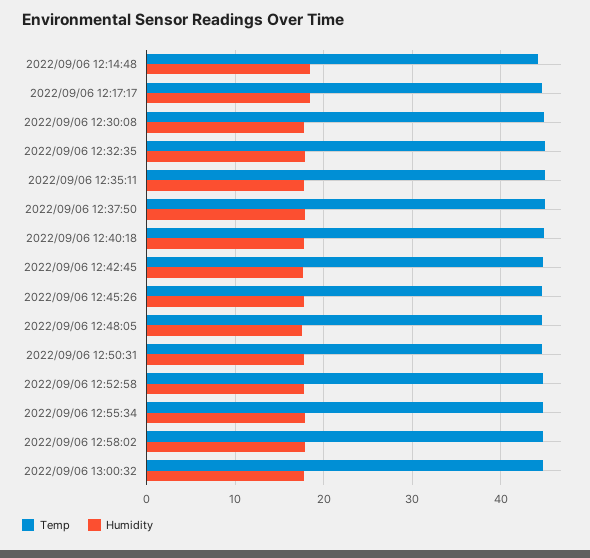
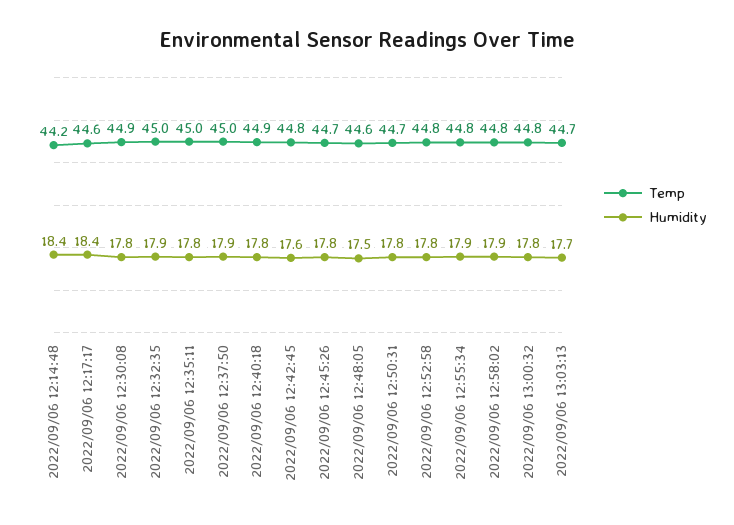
Temp, 2022/09/06 13:03:13: none -> 44.7
Humidity, 2022/09/06 13:03:13: none -> 17.7

